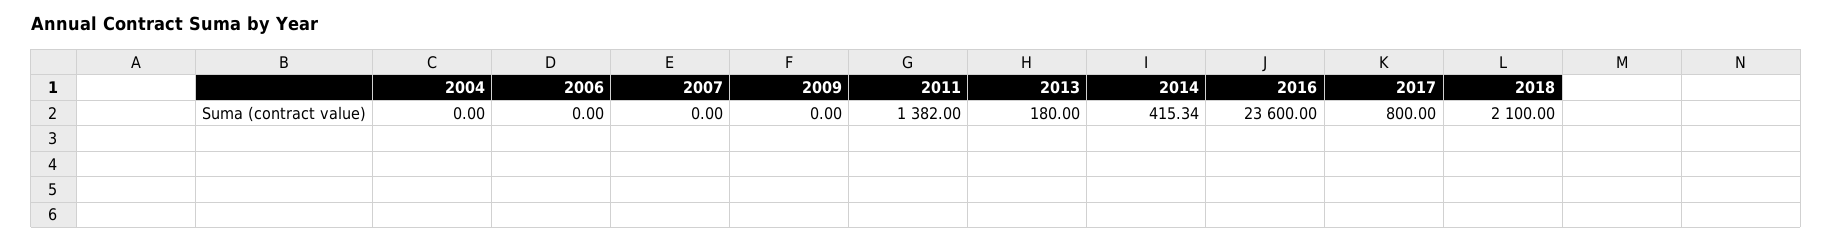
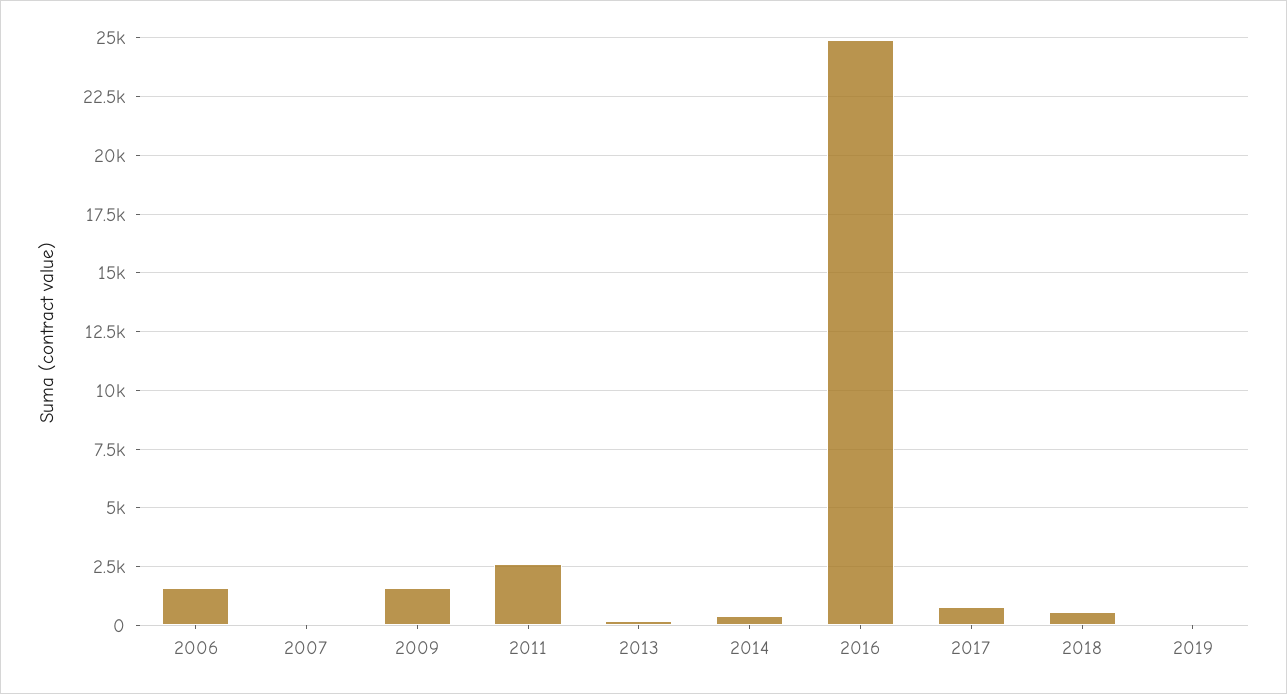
2004: 0 -> none
2006: 0 -> 1500
2009: 0 -> 1500
2011: 1382 -> 2500
2016: 23600 -> 25000
2018: 2100 -> 500
2019: none -> 0

